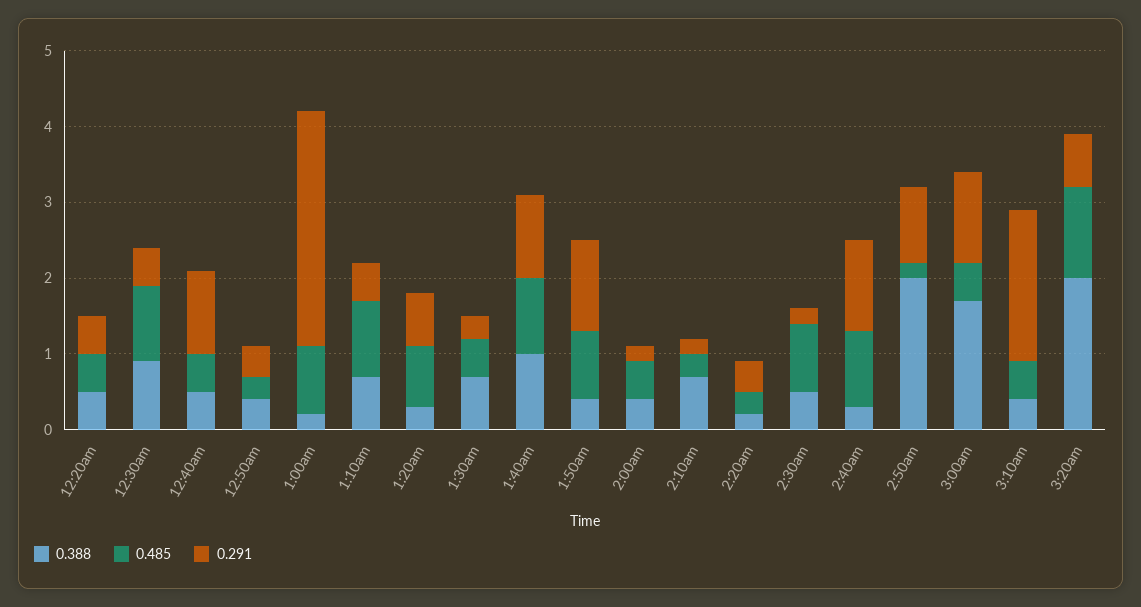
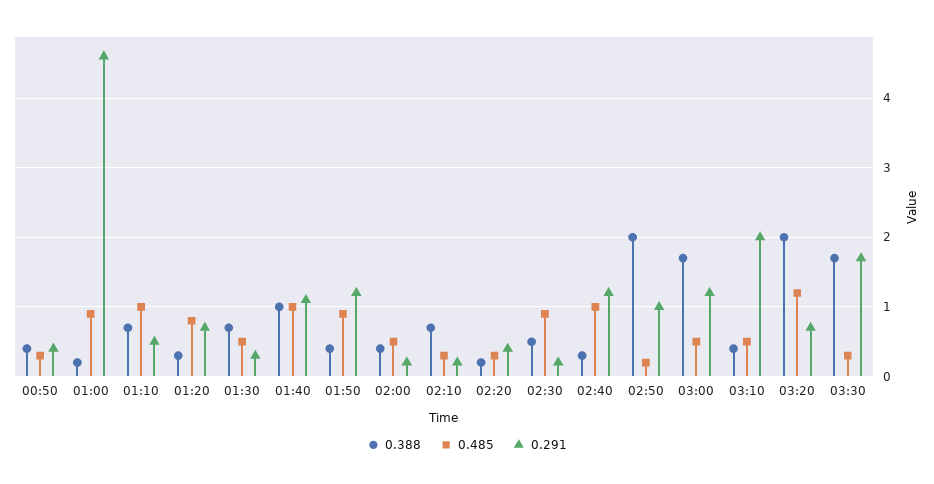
0.388, 12:20am: 0.5 -> none
0.485, 12:20am: 0.5 -> none
0.291, 12:20am: 0.5 -> none
0.388, 12:30am: 1 -> none
0.485, 12:30am: 1 -> none
0.291, 12:30am: 0.5 -> none
0.388, 12:40am: 0.5 -> none
0.485, 12:40am: 0.5 -> none
0.291, 12:40am: 1 -> none
0.291, 1:00am: 3 -> 4.6
0.388, 03:30: none -> 1.7
0.485, 03:30: none -> 0.3
0.291, 03:30: none -> 1.7

